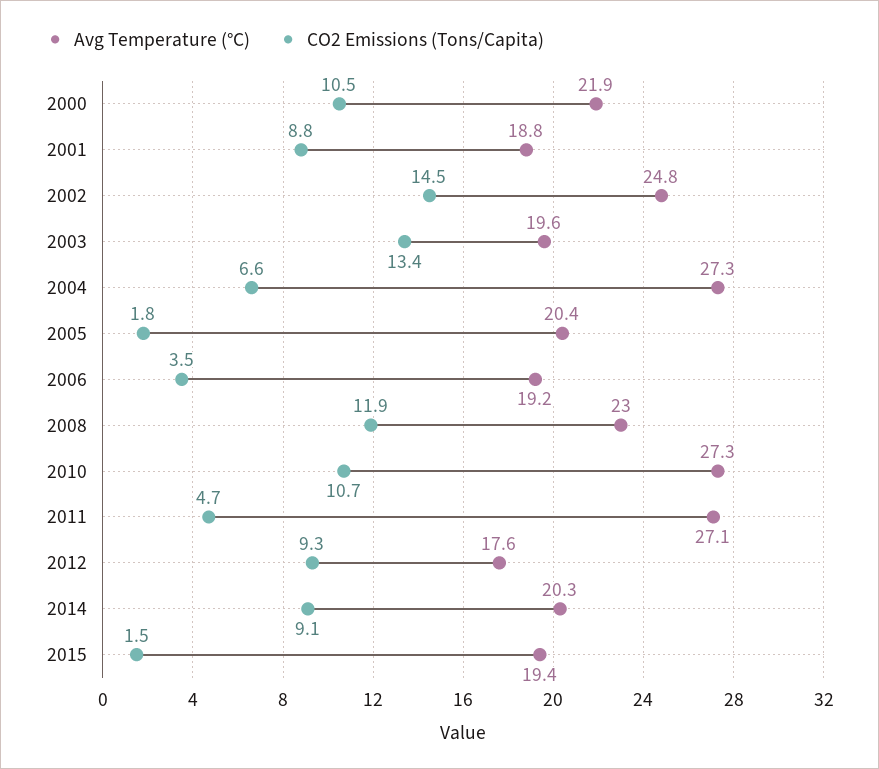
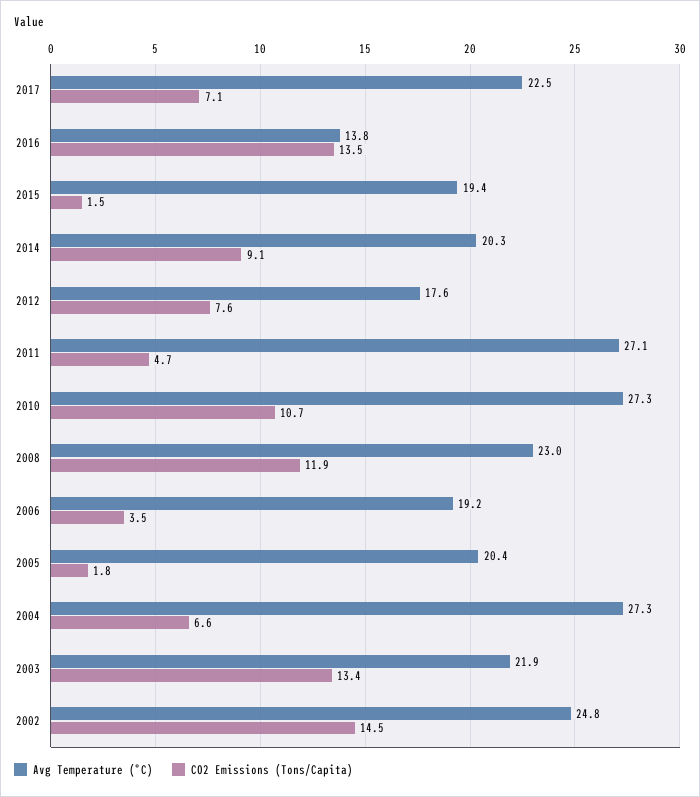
Avg Temperature (°C), 2000: 21.9 -> none
CO2 Emissions (Tons/Capita), 2000: 10.5 -> none
Avg Temperature (°C), 2001: 18.8 -> none
CO2 Emissions (Tons/Capita), 2001: 8.8 -> none
Avg Temperature (°C), 2003: 19.6 -> 21.9
CO2 Emissions (Tons/Capita), 2012: 9.3 -> 7.6
Avg Temperature (°C), 2017: none -> 22.5
CO2 Emissions (Tons/Capita), 2017: none -> 7.1
Avg Temperature (°C), 2016: none -> 13.8
CO2 Emissions (Tons/Capita), 2016: none -> 13.5

